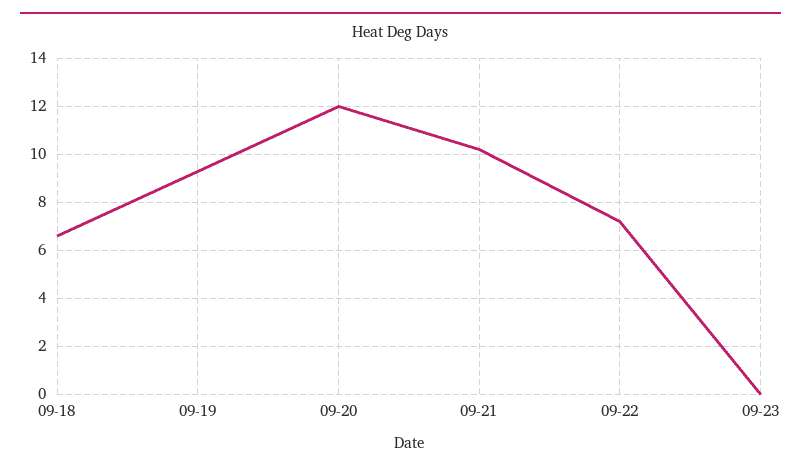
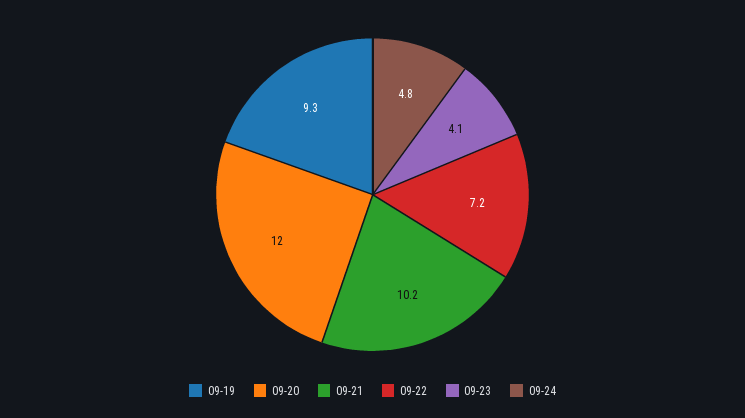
09-18: 6.5 -> none
09-23: 0 -> 4.1
09-24: none -> 4.8

